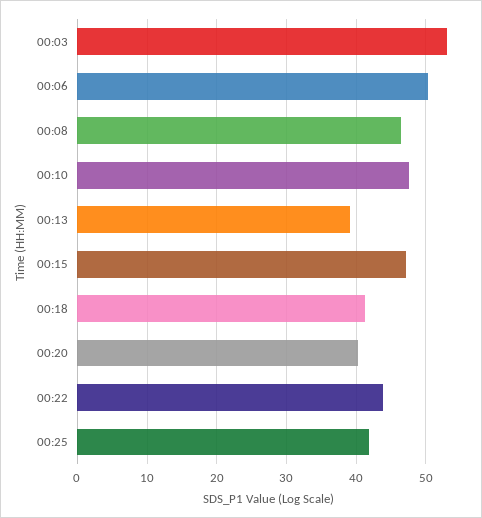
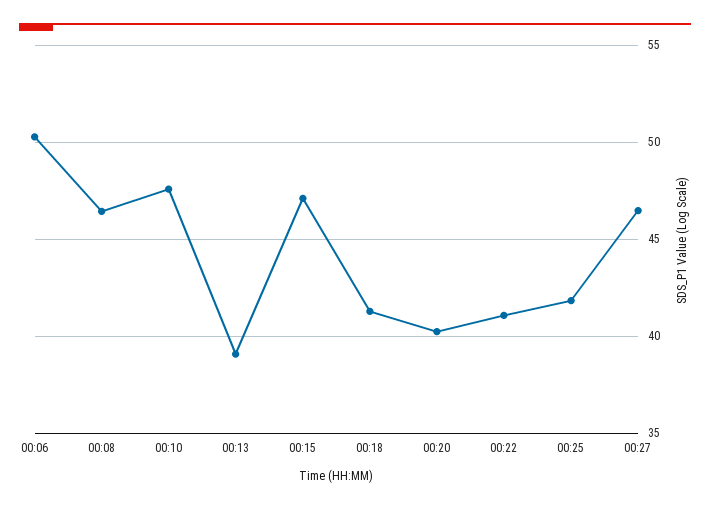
00:03: 53 -> none
00:22: 44 -> 41
00:27: none -> 46.5

